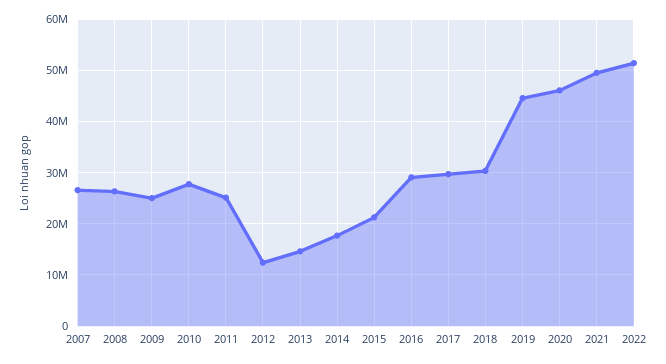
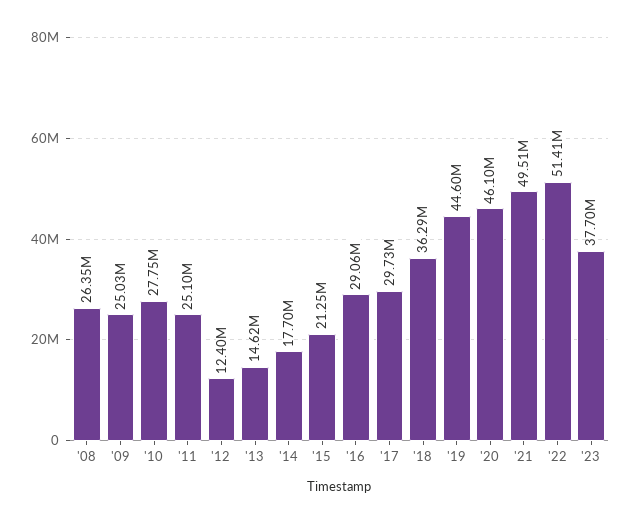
2007: 26000000 -> none
2018: 30000000 -> 36290000
'23: none -> 37700000

